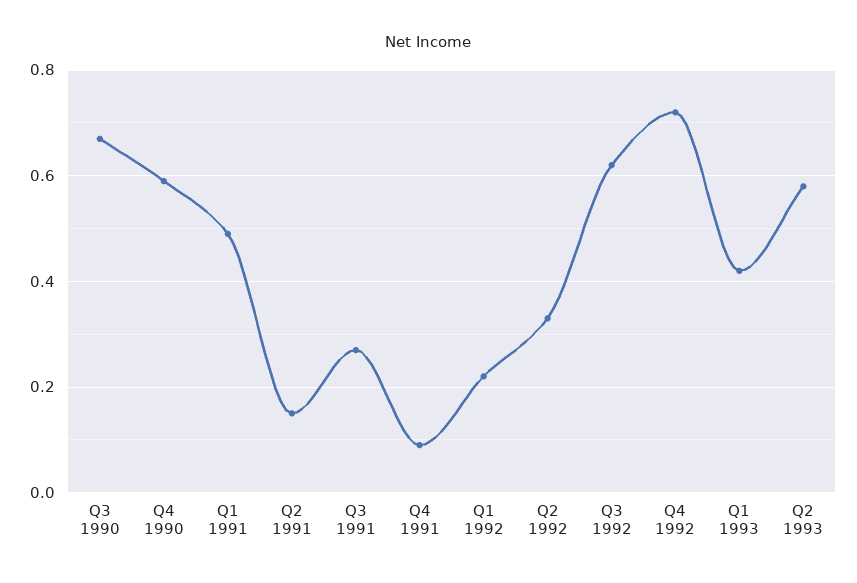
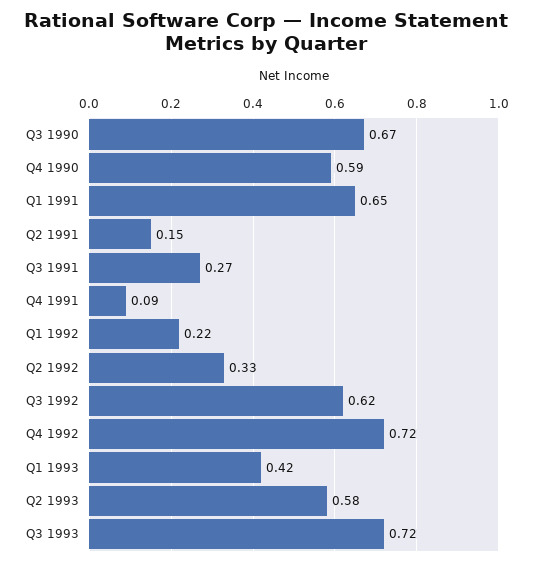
Q1 1991: 0.5 -> 0.65
Q3 1993: none -> 0.72

